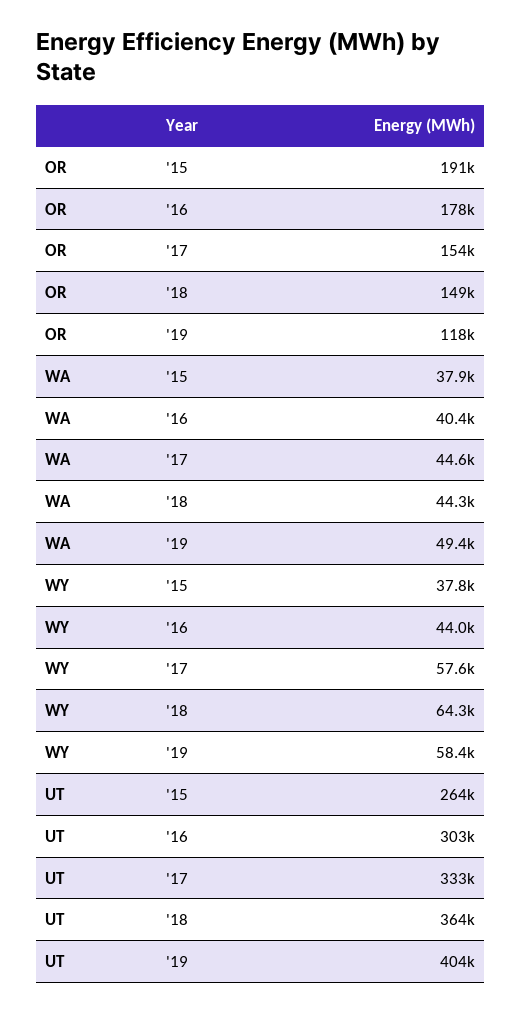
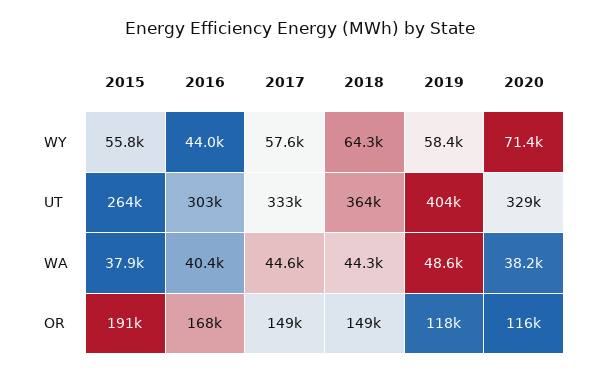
OR, '16: 178000 -> 168000
OR, '17: 154000 -> 149000
WA, '19: 49400 -> 48600
WY, '15: 37800 -> 55800
WY, 2020: none -> 71400
UT, 2020: none -> 329000
WA, 2020: none -> 38200
OR, 2020: none -> 116000

